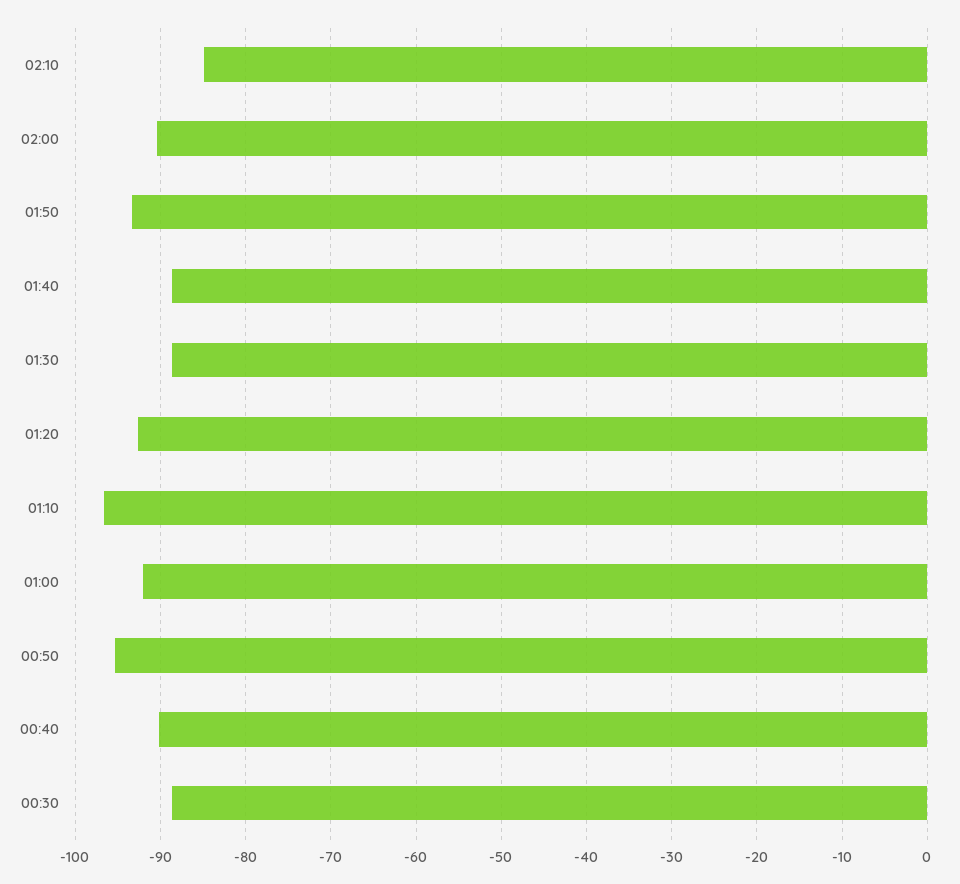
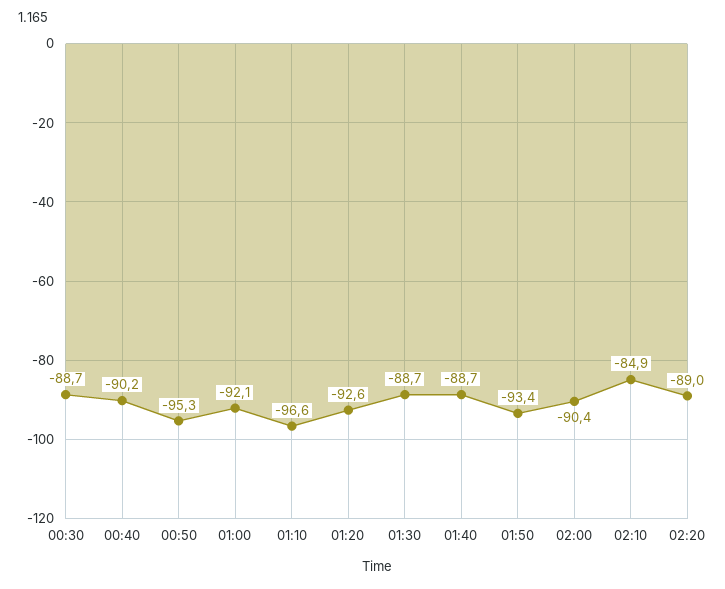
02:20: none -> -89

